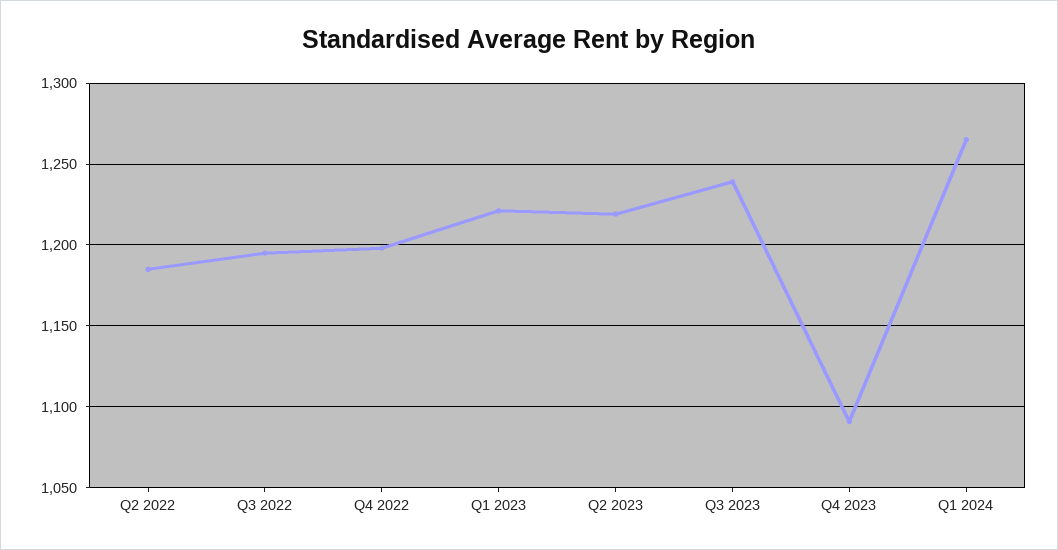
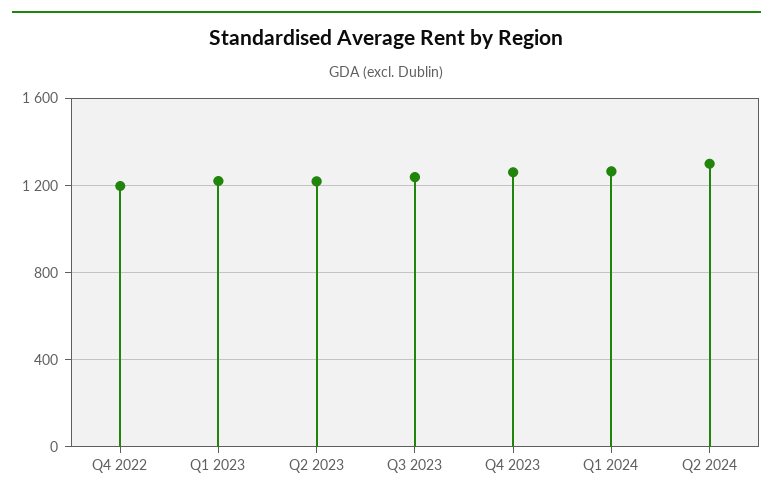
Q2 2022: 1185 -> none
Q3 2022: 1195 -> none
Q4 2023: 1090 -> 1250
Q2 2024: none -> 1300

